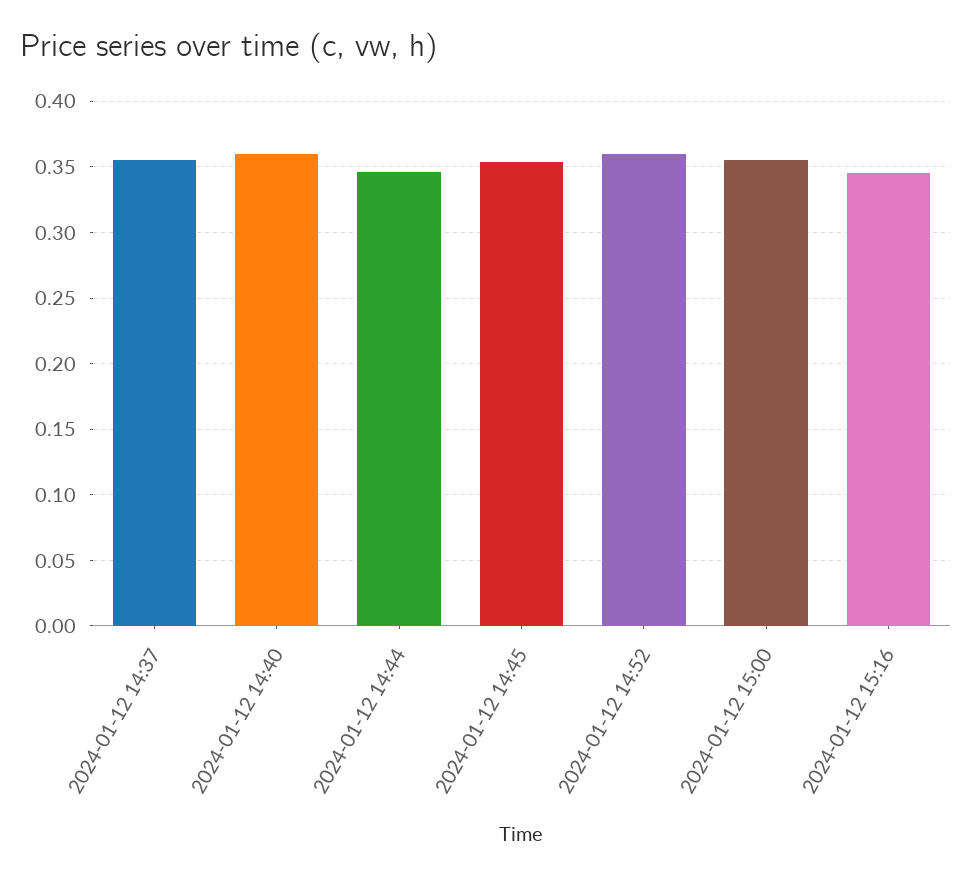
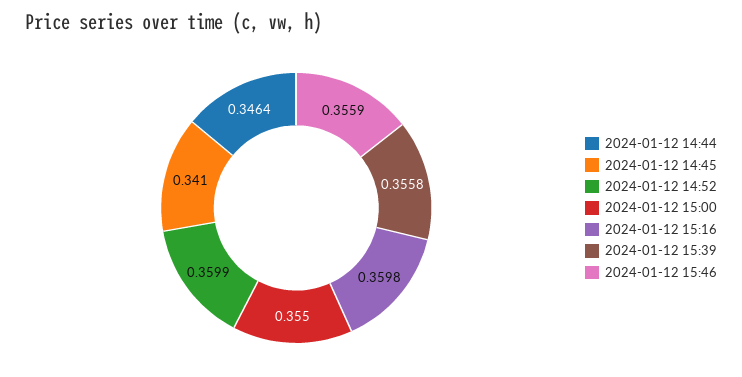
2024-01-12 14:37: 0.355 -> none
2024-01-12 14:40: 0.36 -> none
2024-01-12 14:45: 0.355 -> 0.341
2024-01-12 15:16: 0.345 -> 0.3598
2024-01-12 15:39: none -> 0.3558
2024-01-12 15:46: none -> 0.3559

